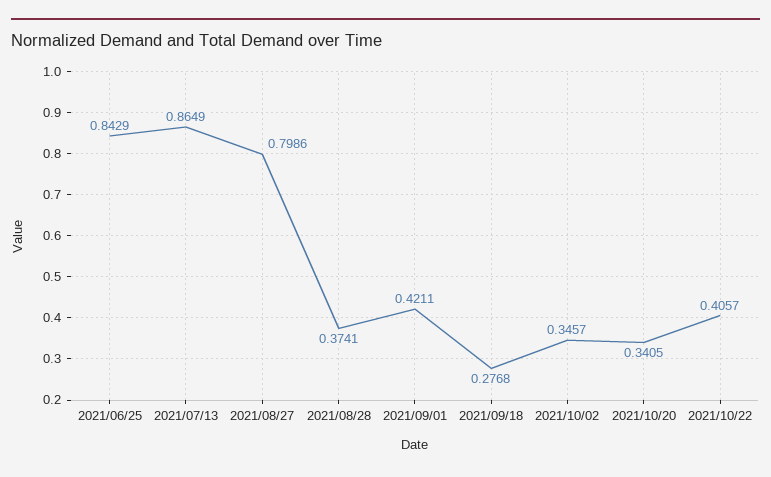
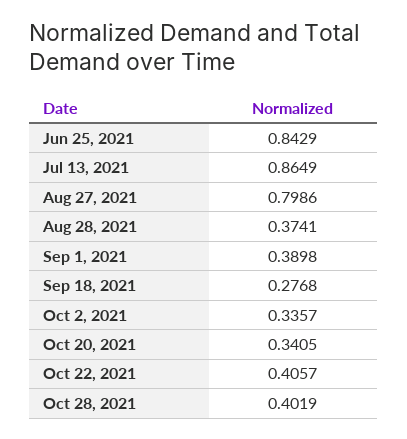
2021/09/01: 0.4211 -> 0.3898
2021/10/02: 0.3457 -> 0.3357
Oct 28, 2021: none -> 0.4019

